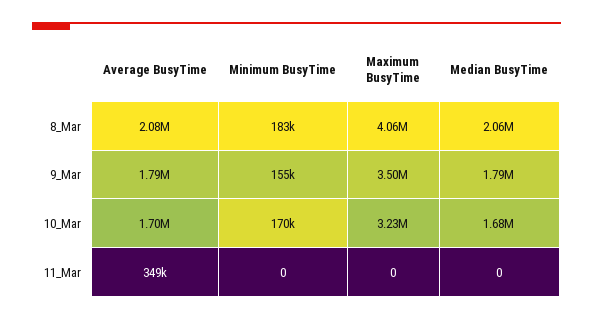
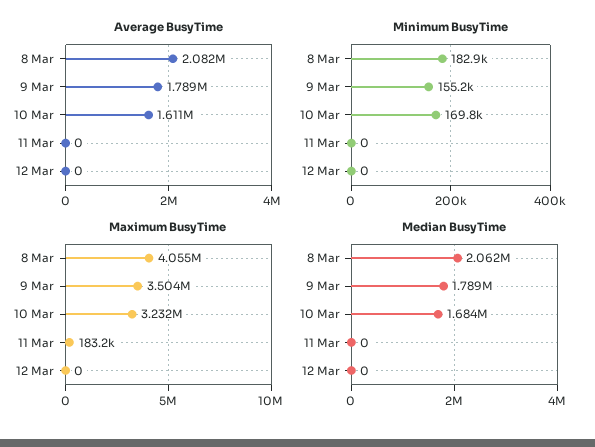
Average BusyTime, 10_Mar: 1700000 -> 1611000
Average BusyTime, 11_Mar: 349000 -> 0
Maximum BusyTime, 11_Mar: 0 -> 183200
Average BusyTime, 12 Mar: none -> 0
Minimum BusyTime, 12 Mar: none -> 0
Maximum BusyTime, 12 Mar: none -> 0
Median BusyTime, 12 Mar: none -> 0

